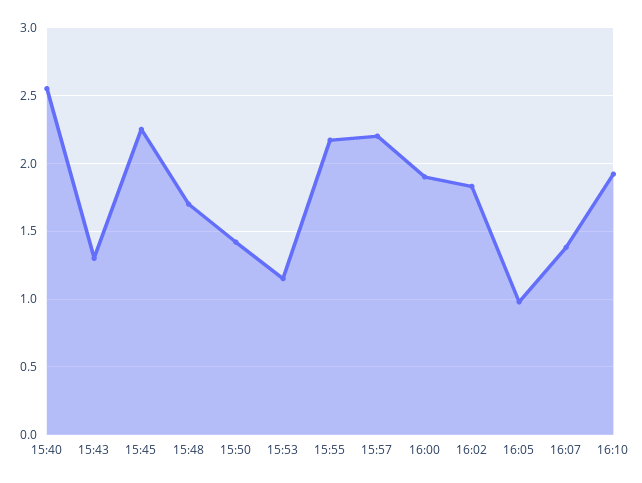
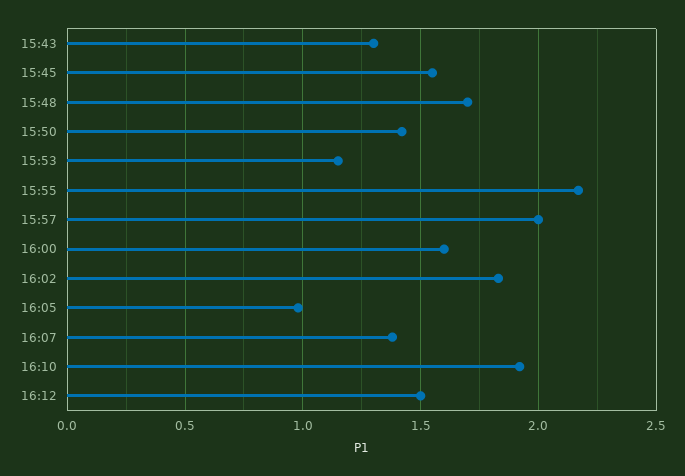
15:40: 2.55 -> none
15:45: 2.25 -> 1.55
15:57: 2.2 -> 2
16:00: 1.9 -> 1.6
16:12: none -> 1.5

